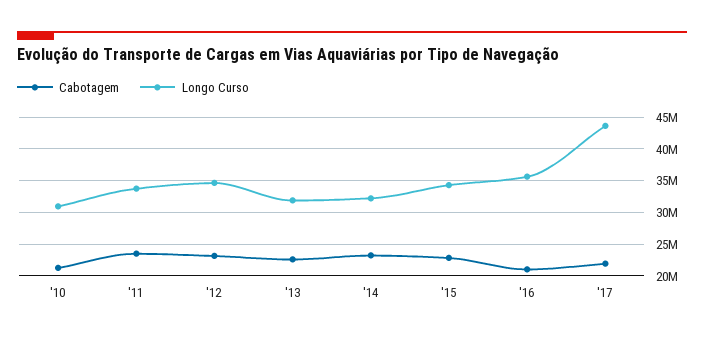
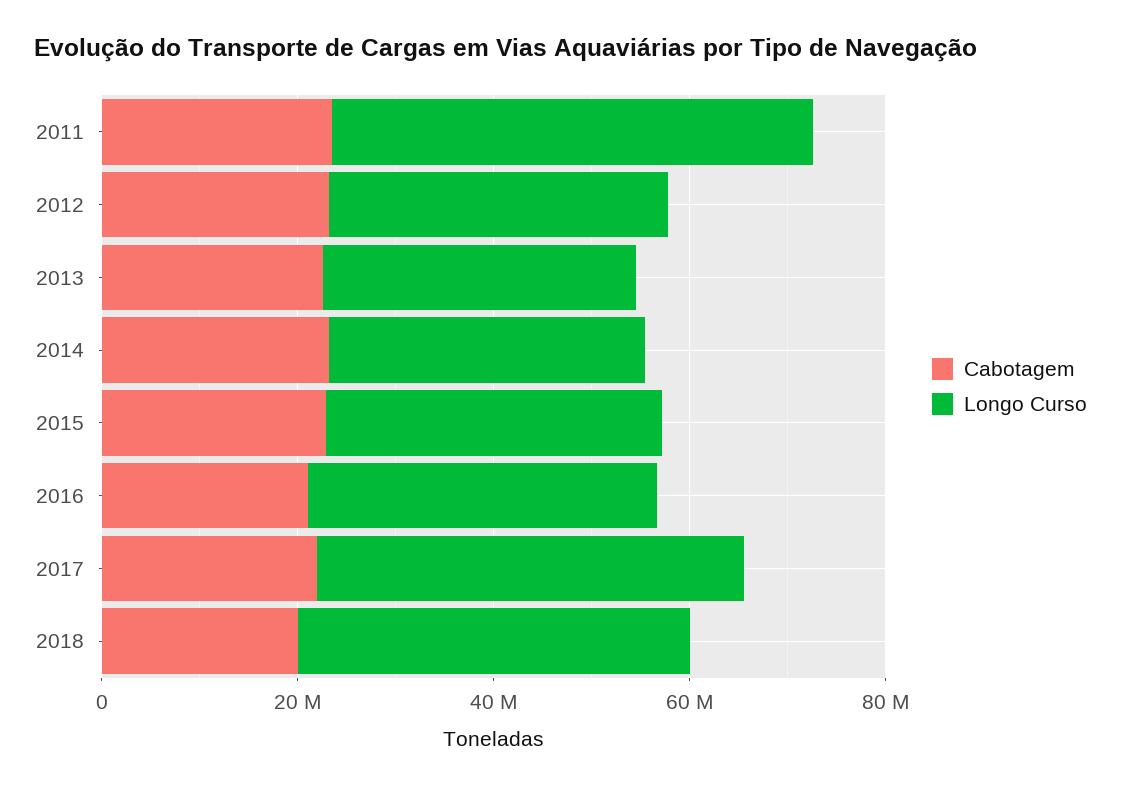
Cabotagem, '10: 21000000 -> none
Longo Curso, '10: 31000000 -> none
Longo Curso, '11: 34000000 -> 50000000
Cabotagem, 2018: none -> 20000000
Longo Curso, 2018: none -> 40000000

